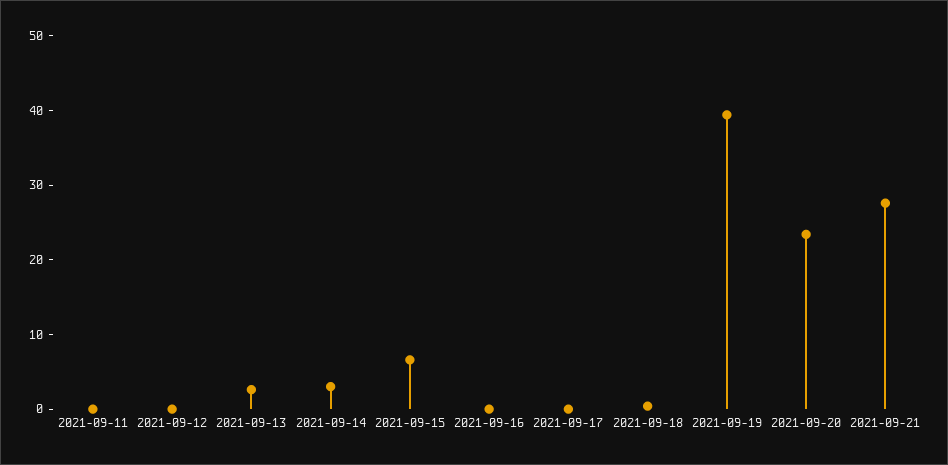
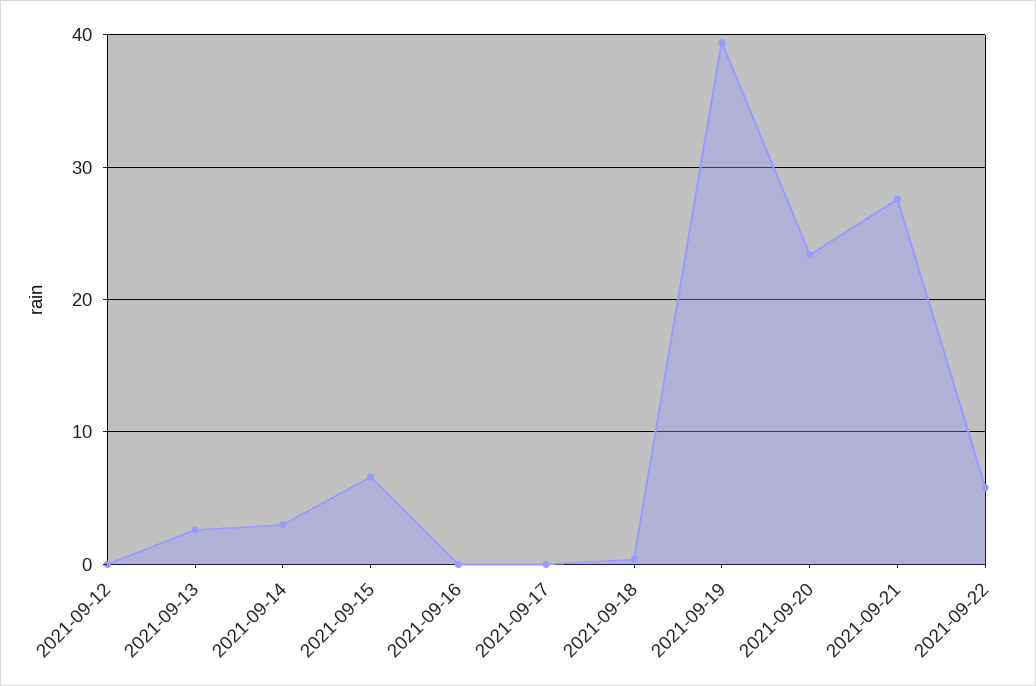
2021-09-11: 0 -> none
2021-09-22: none -> 6

